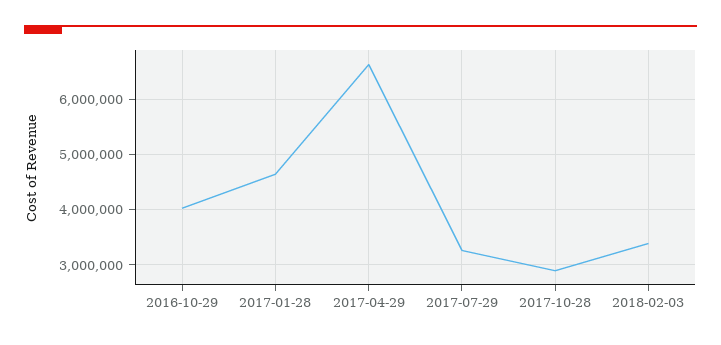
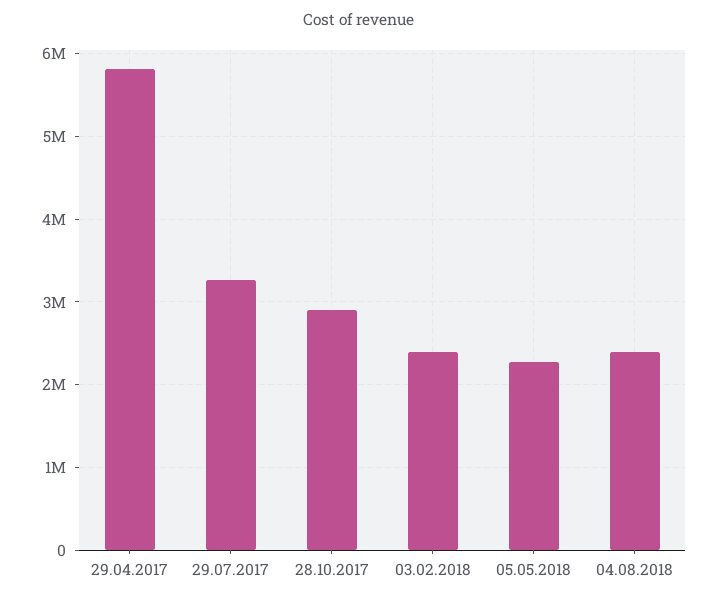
2016-10-29: 4000000 -> none
2017-01-28: 4600000 -> none
2017-04-29: 6600000 -> 5800000
2018-02-03: 3400000 -> 2400000
05.05.2018: none -> 2300000
04.08.2018: none -> 2400000

